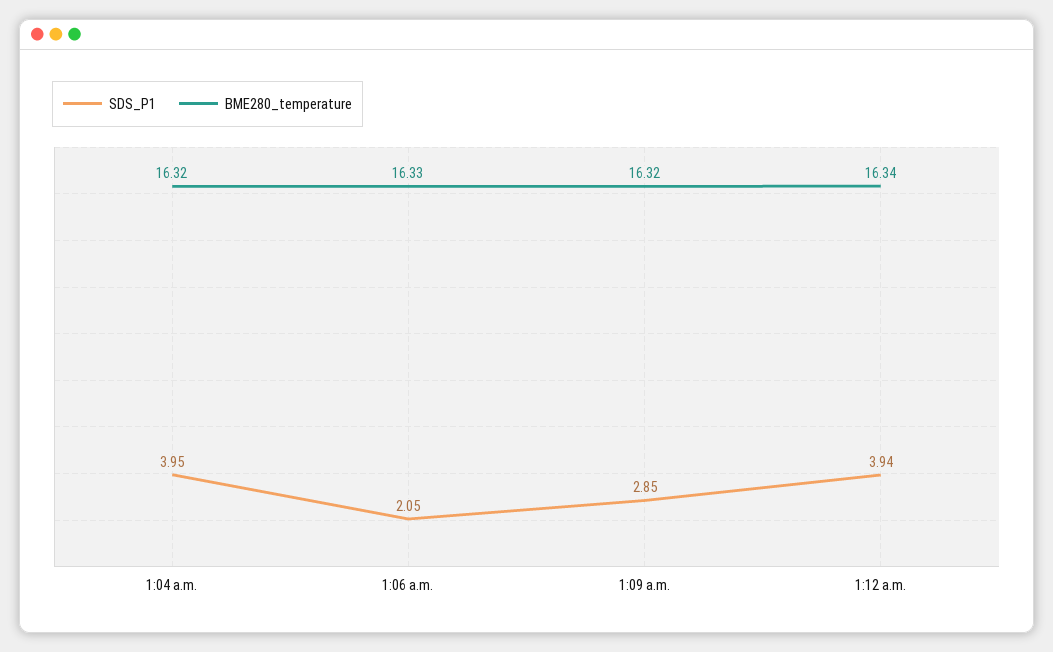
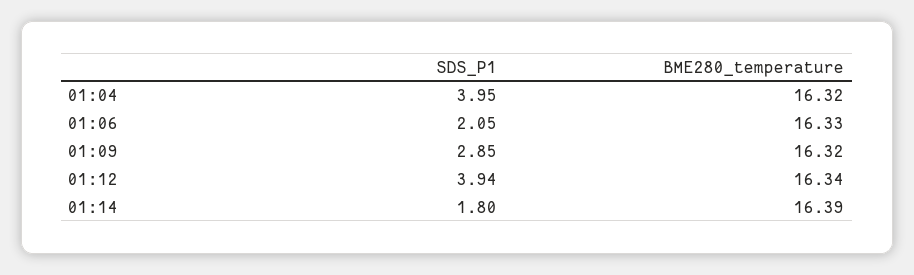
SDS_P1, 01:14: none -> 1.8
BME280_temperature, 01:14: none -> 16.39

